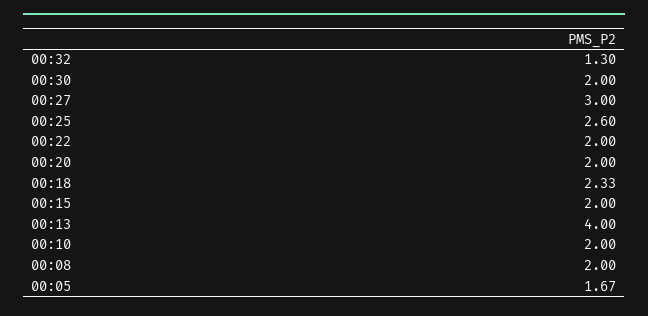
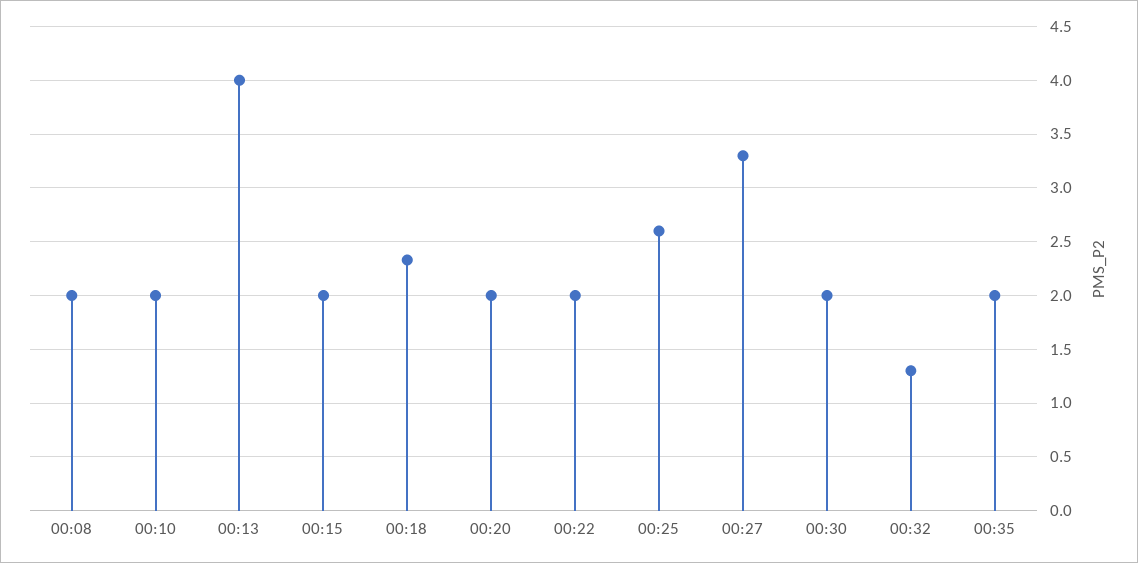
00:27: 3 -> 3.3
00:05: 1.67 -> none
00:35: none -> 2

